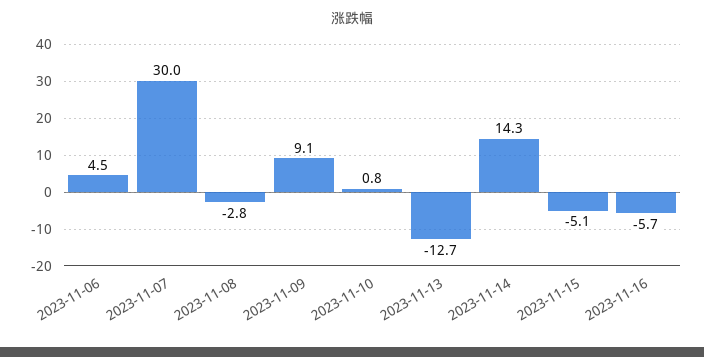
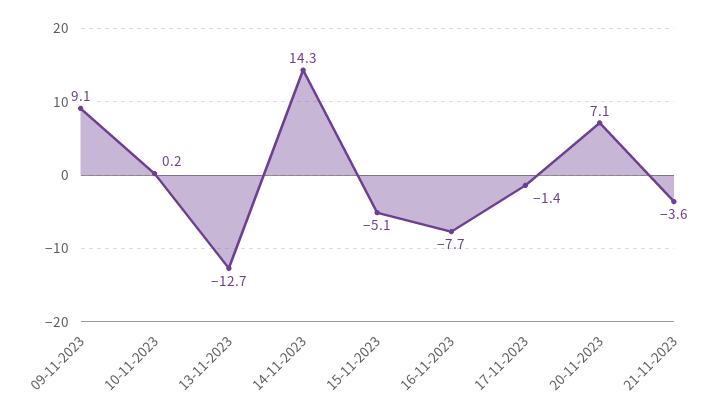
2023-11-06: 4.5 -> none
2023-11-07: 30 -> none
2023-11-08: -2.8 -> none
2023-11-10: 0.8 -> 0.2
2023-11-16: -5.7 -> -7.7
17-11-2023: none -> -1.4
20-11-2023: none -> 7.1
21-11-2023: none -> -3.6

